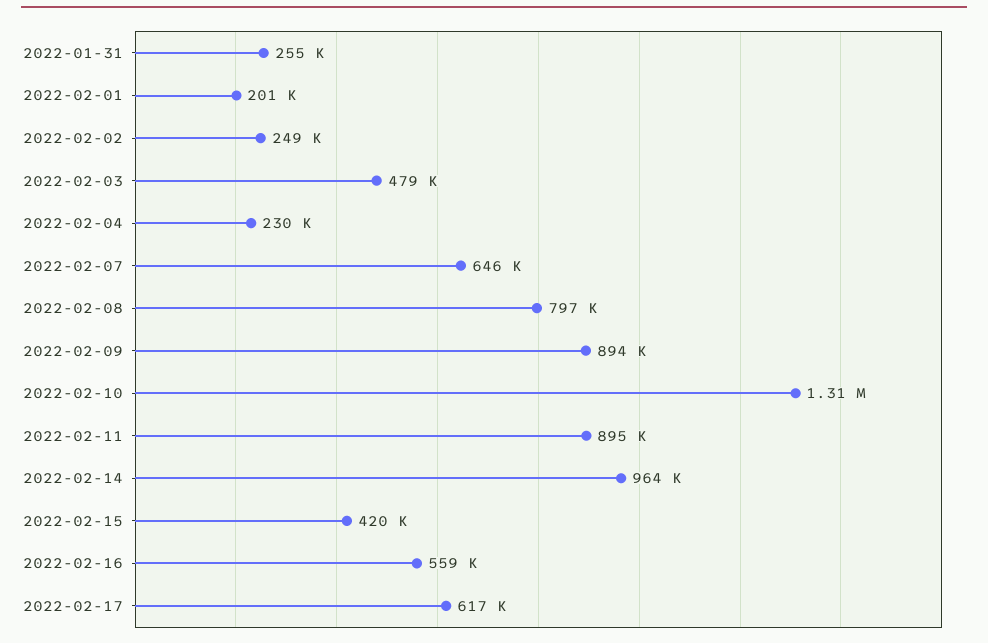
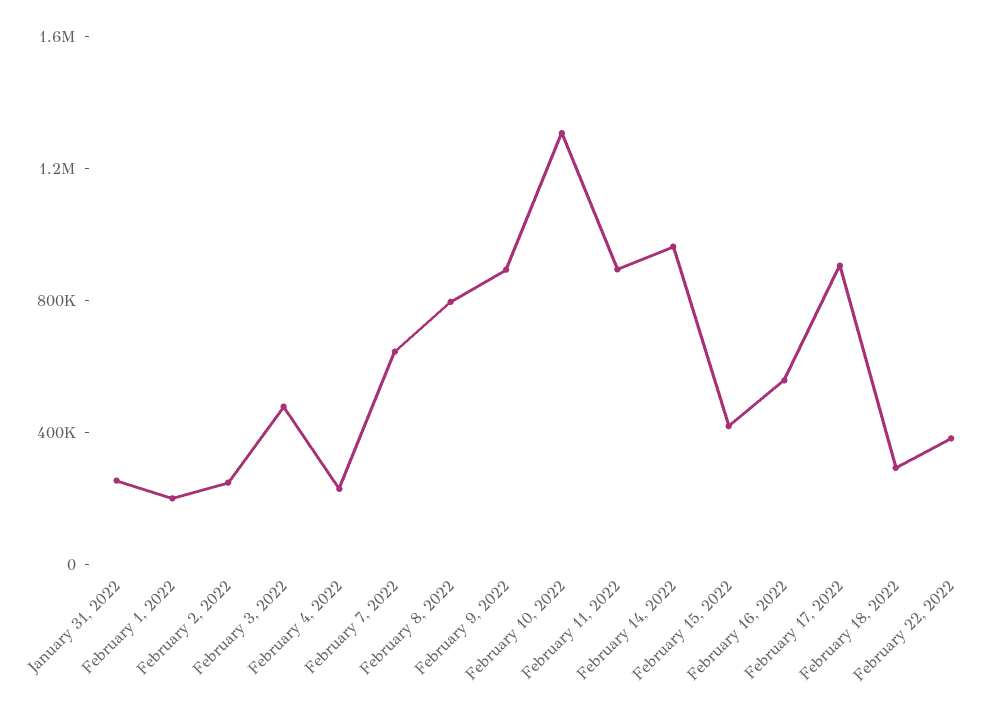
2022-02-17: 617000 -> 900000
February 18, 2022: none -> 300000
February 22, 2022: none -> 400000

